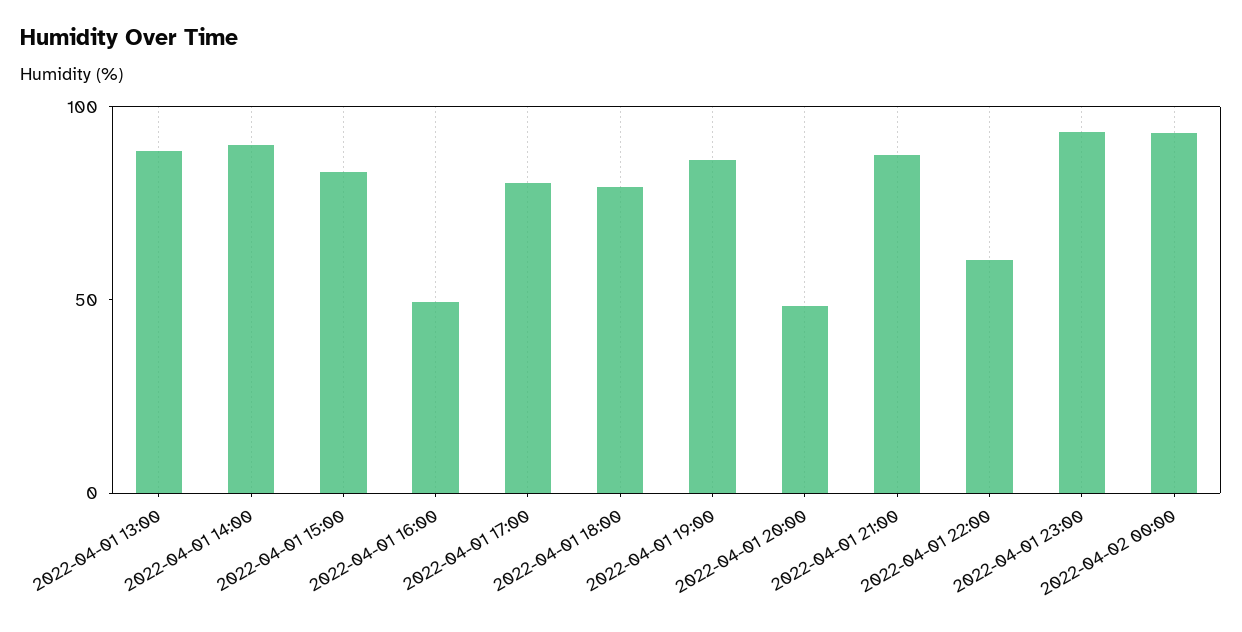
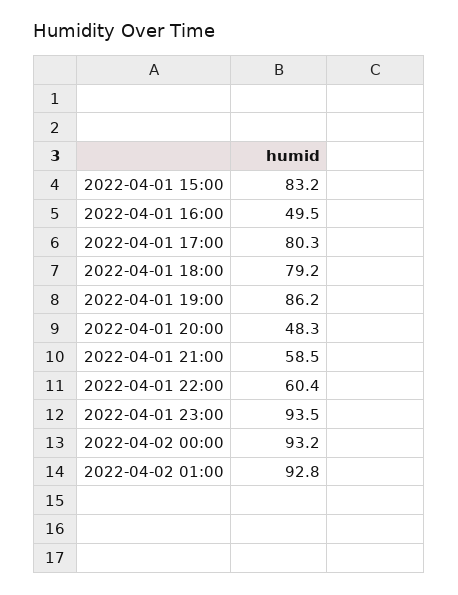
2022-04-01 13:00: 90 -> none
2022-04-01 14:00: 90 -> none
2022-04-01 21:00: 90 -> 58.5
2022-04-02 01:00: none -> 92.8

